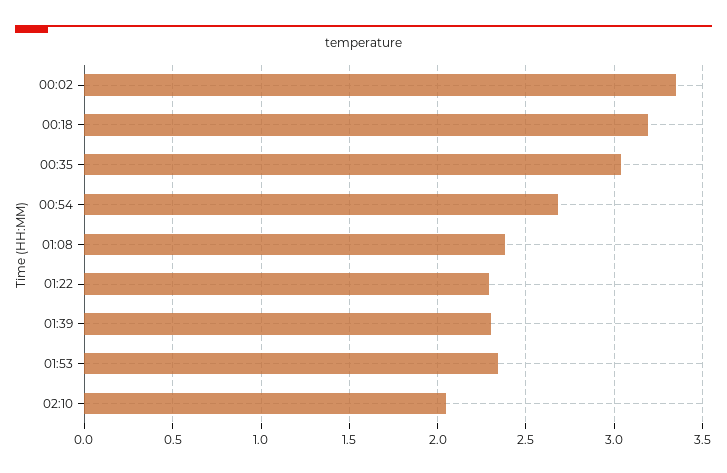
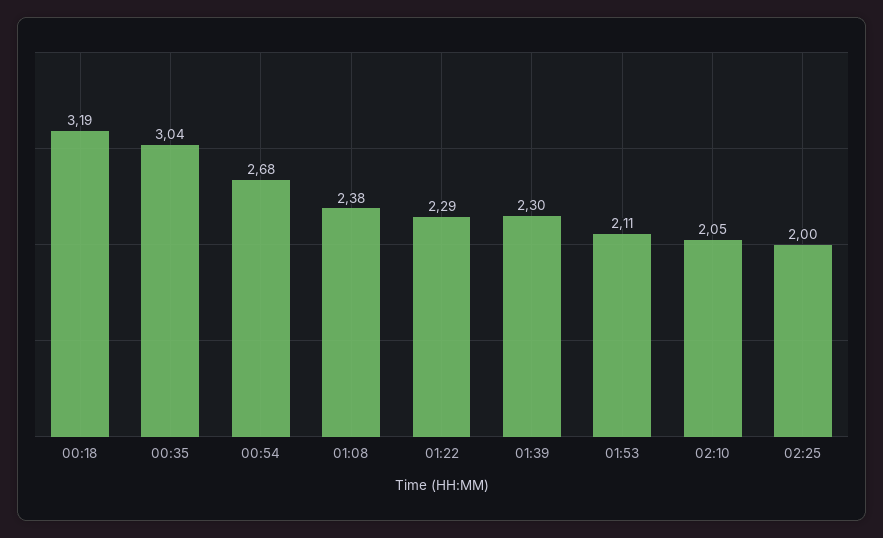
00:02: 3.35 -> none
01:53: 2.35 -> 2.11
02:25: none -> 2

